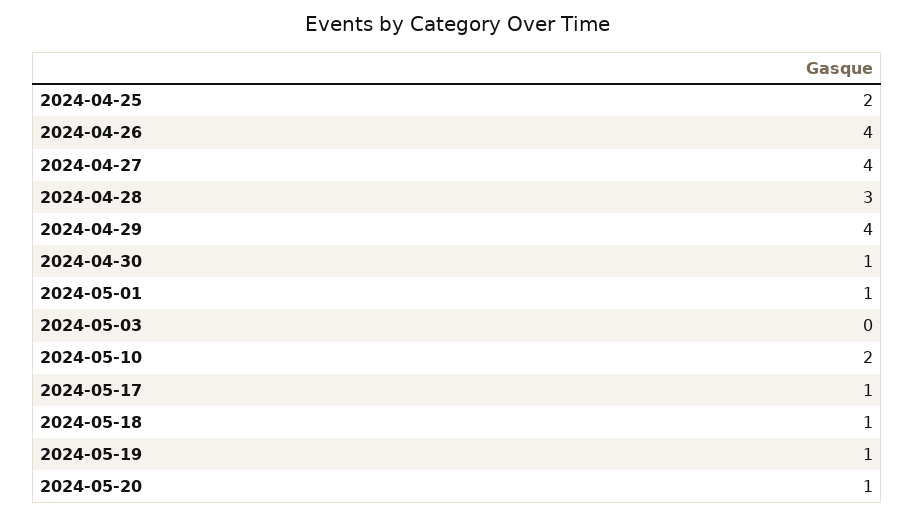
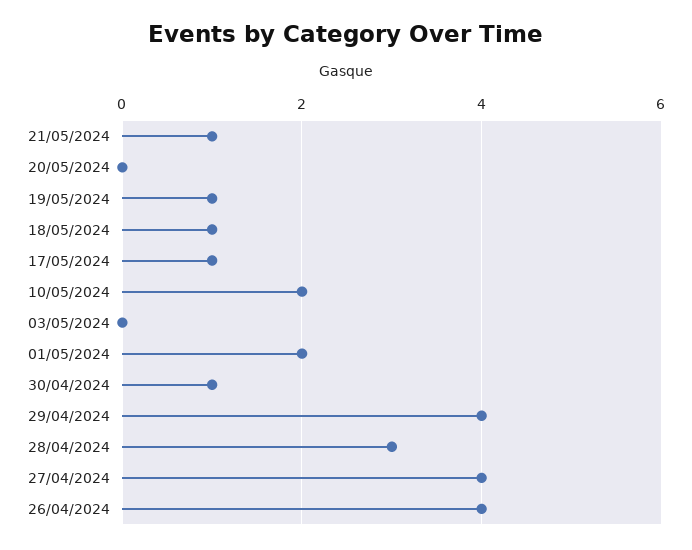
2024-04-25: 2 -> none
2024-05-01: 1 -> 2
2024-05-20: 1 -> 0
21/05/2024: none -> 1

